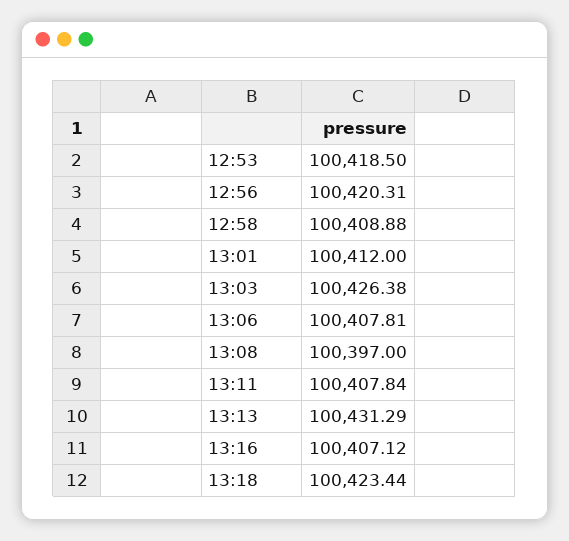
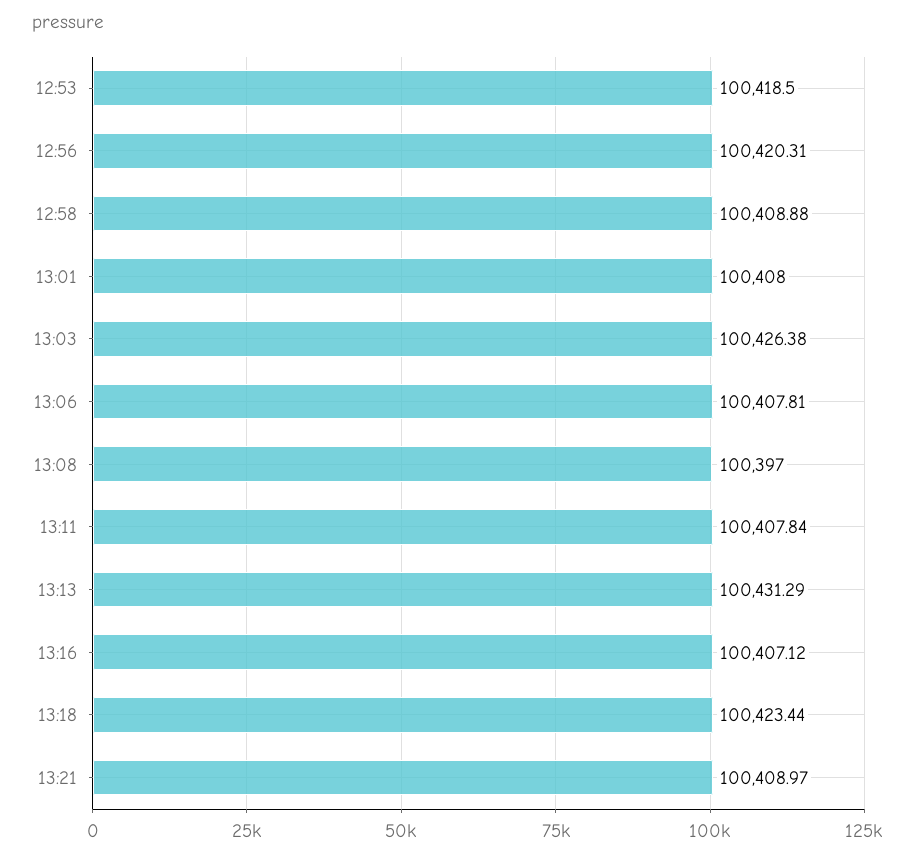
13:01: 100412 -> 100408
13:21: none -> 100408.97

